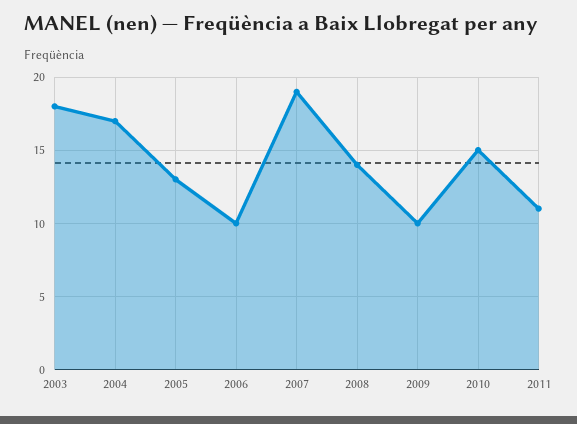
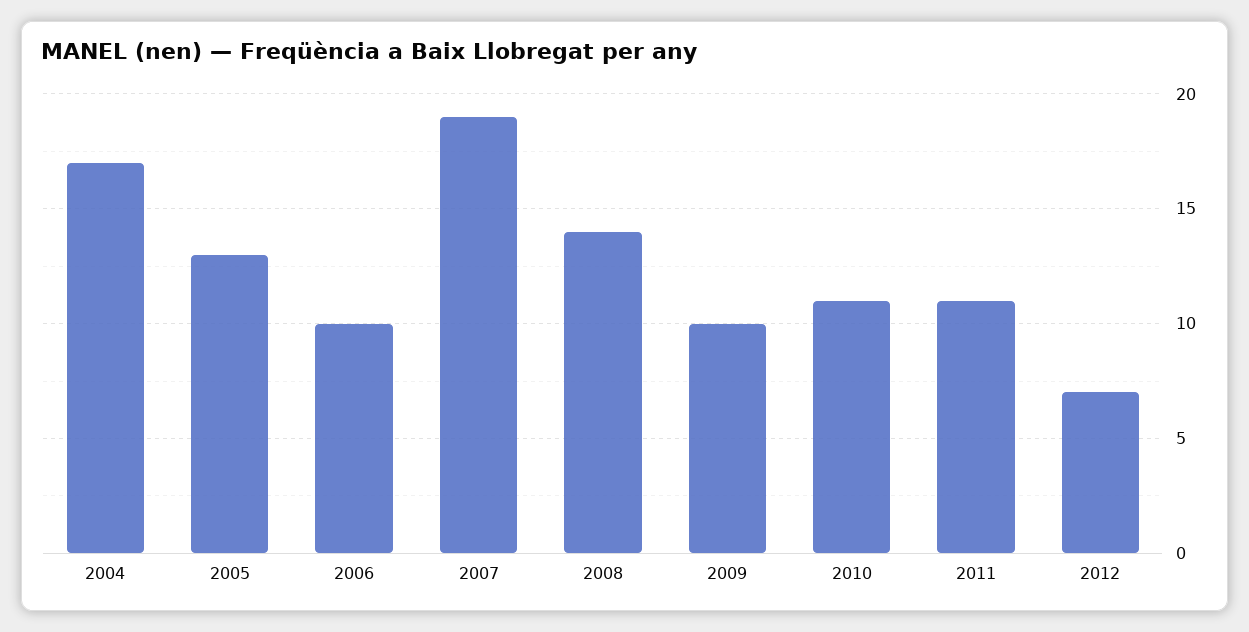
2003: 18 -> none
2010: 15 -> 11
2012: none -> 7

